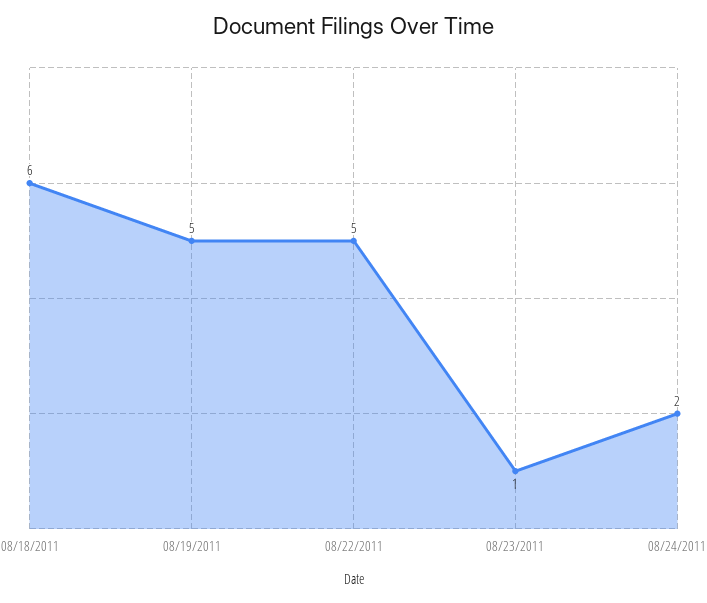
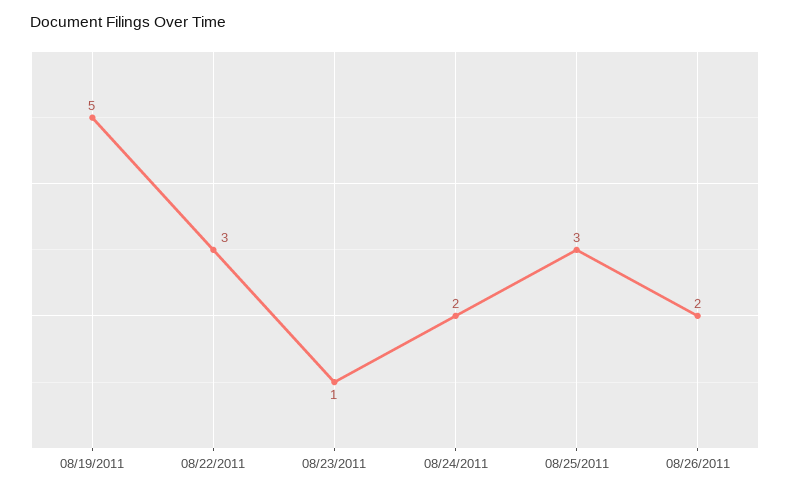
08/18/2011: 6 -> none
08/22/2011: 5 -> 3
08/25/2011: none -> 3
08/26/2011: none -> 2

